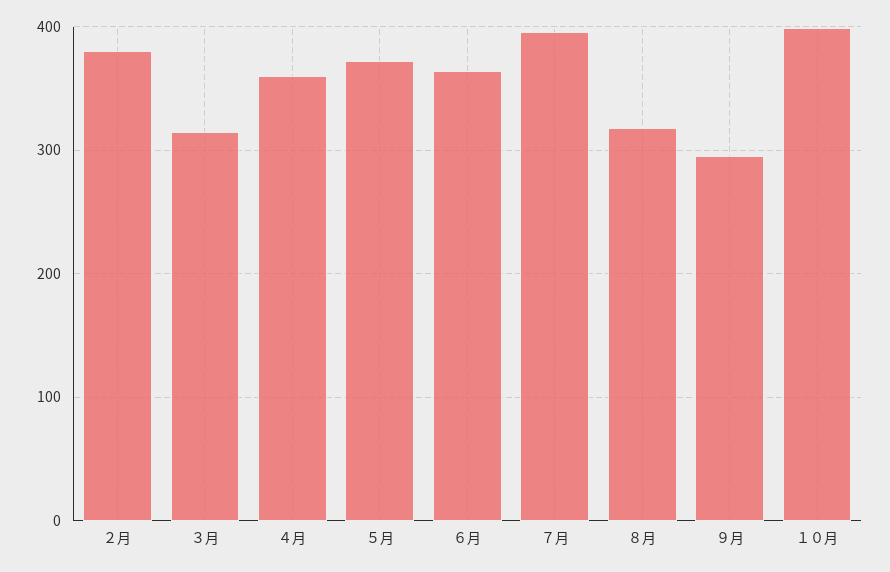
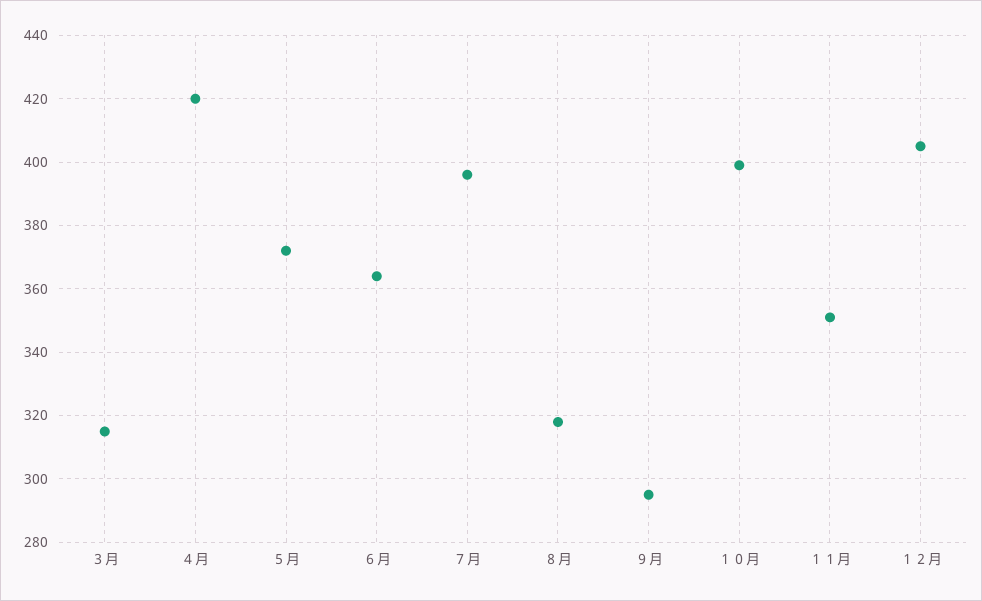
２月: 380 -> none
４月: 360 -> 420
１１月: none -> 350
１２月: none -> 405

